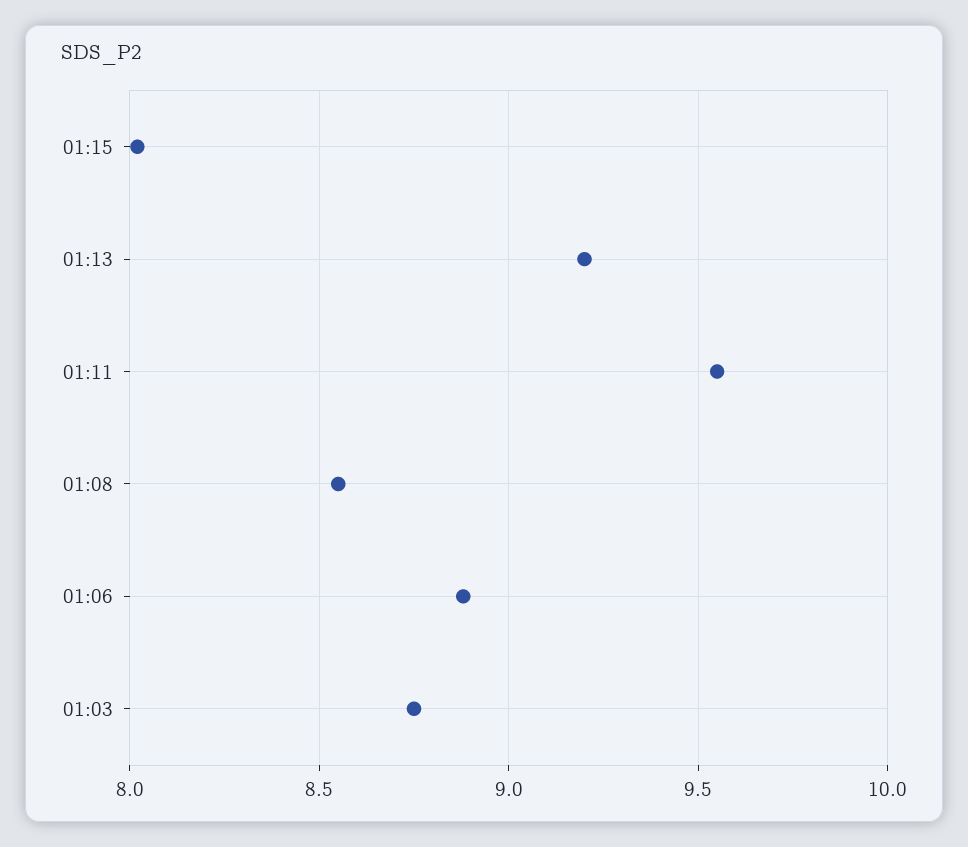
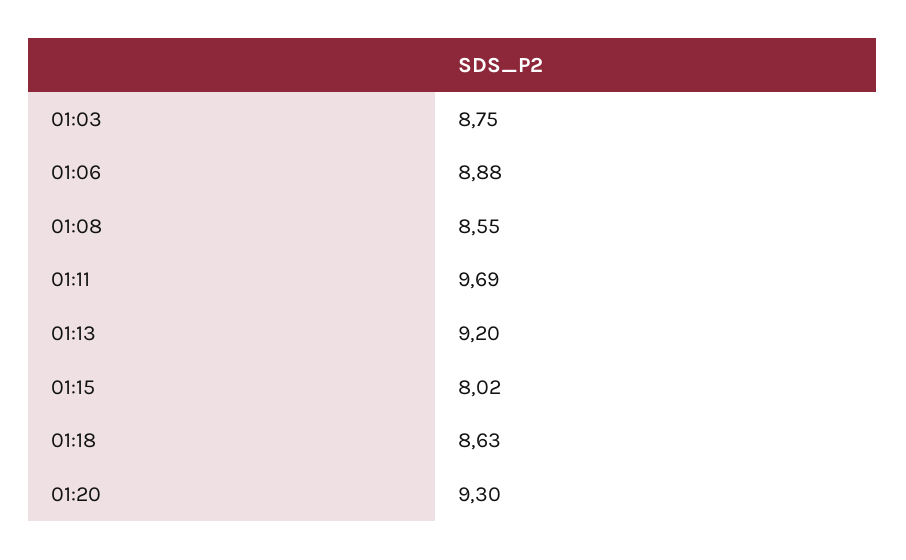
01:11: 9.55 -> 9.69
01:18: none -> 8.63
01:20: none -> 9.3

